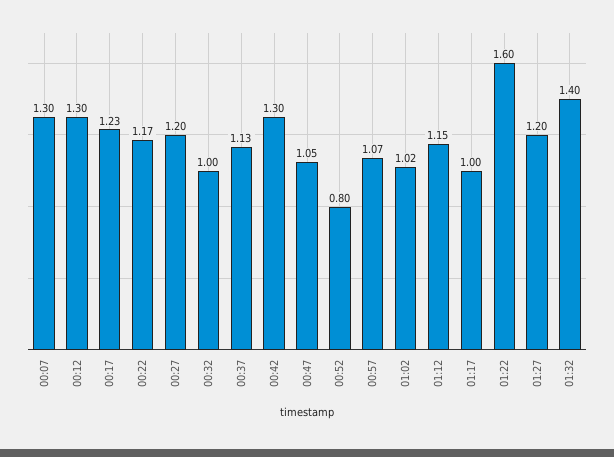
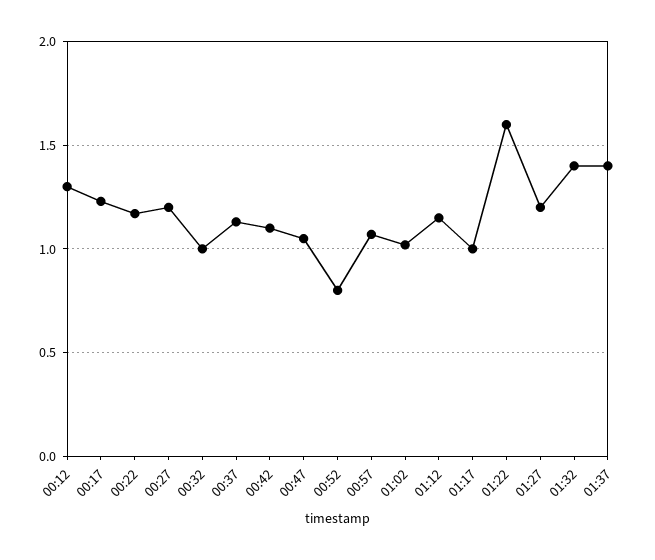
00:07: 1.3 -> none
00:42: 1.3 -> 1.1
01:37: none -> 1.4

